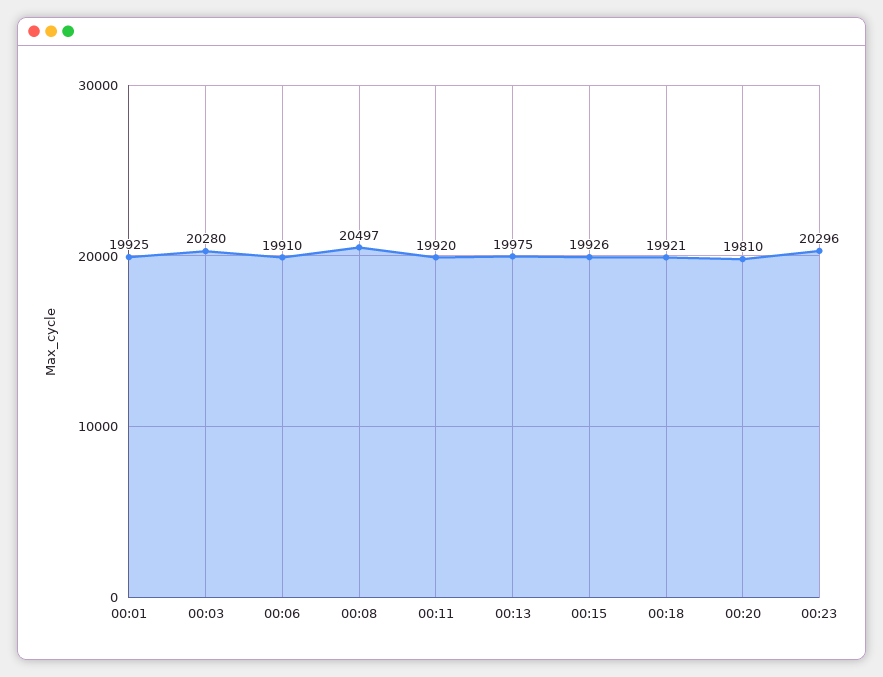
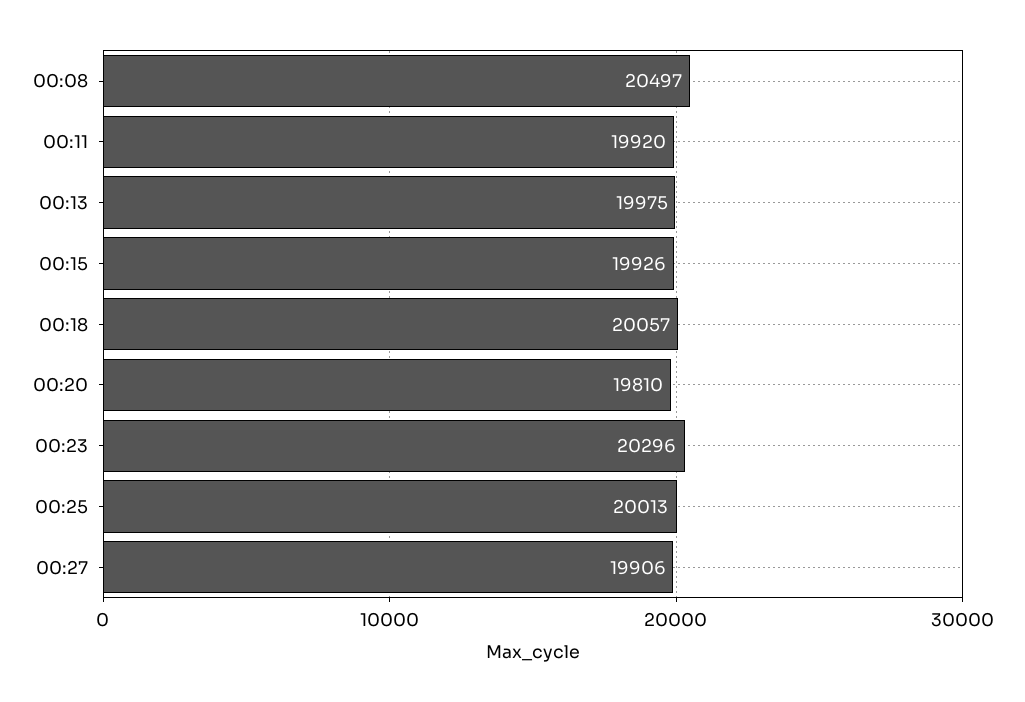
00:01: 19925 -> none
00:03: 20280 -> none
00:06: 19910 -> none
00:18: 19921 -> 20057
00:25: none -> 20013
00:27: none -> 19906

